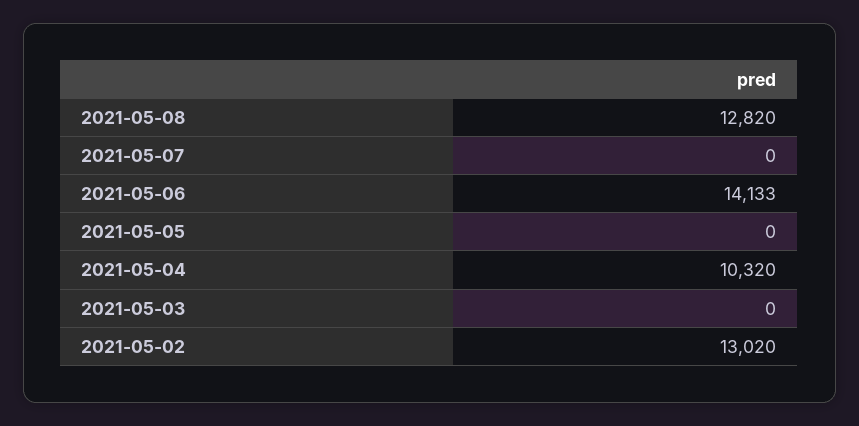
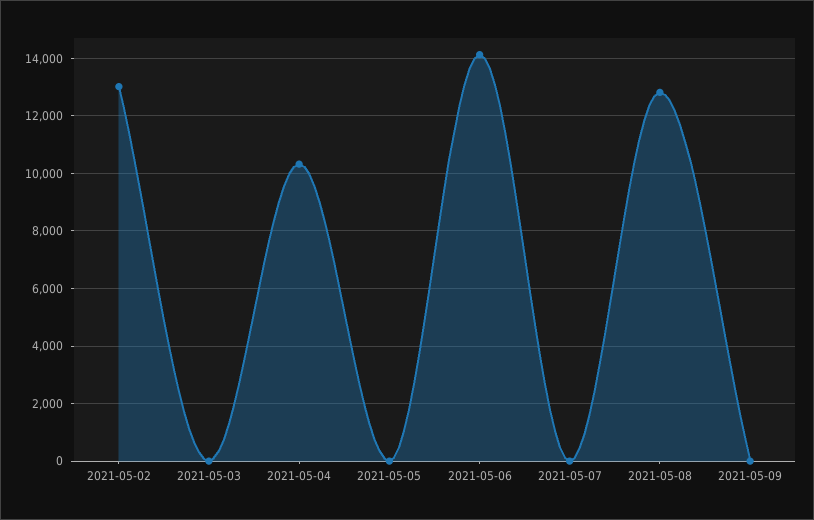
2021-05-09: none -> 0

